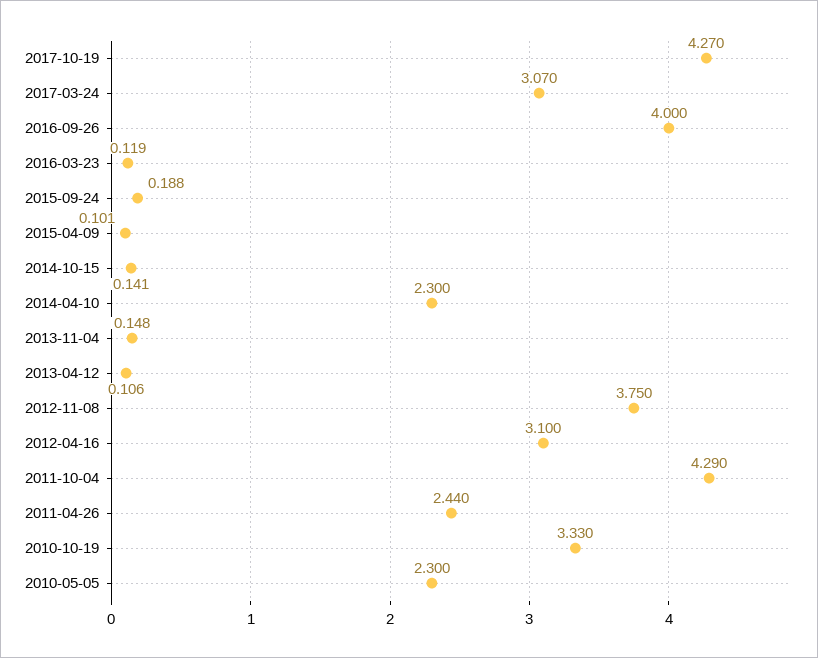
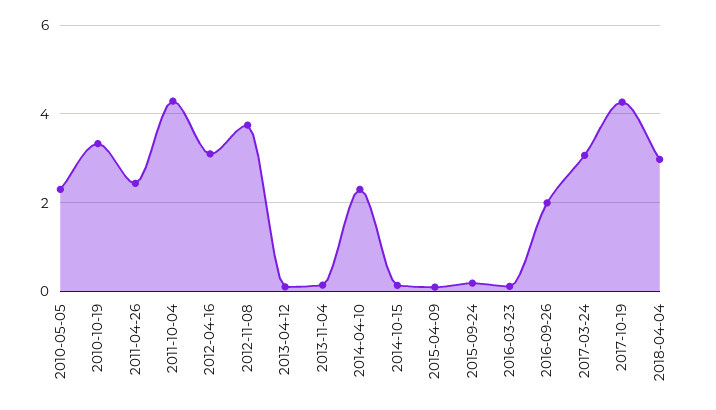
2016-09-26: 4 -> 2
2018-04-04: none -> 3

